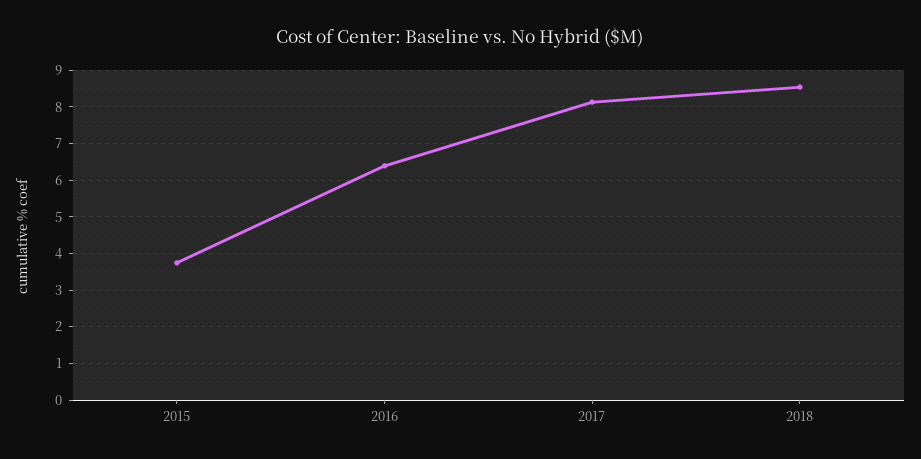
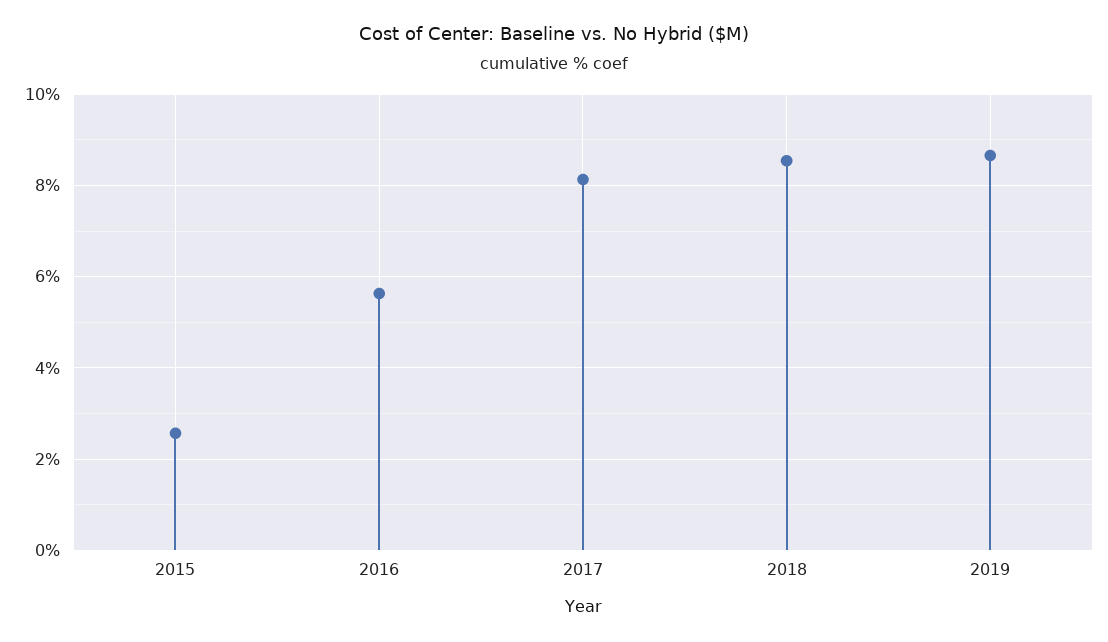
2015: 3.8 -> 2.6
2016: 6.4 -> 5.6
2019: none -> 8.6

